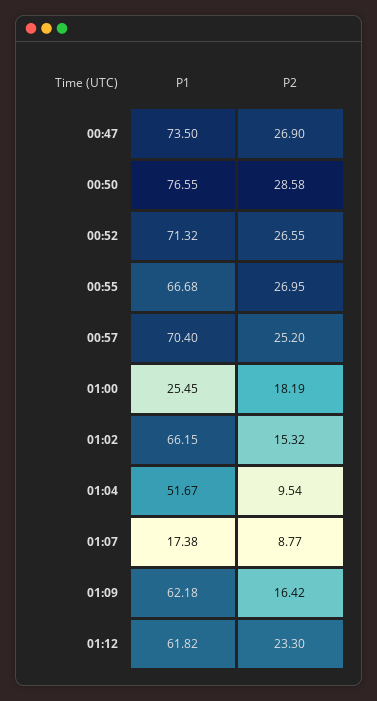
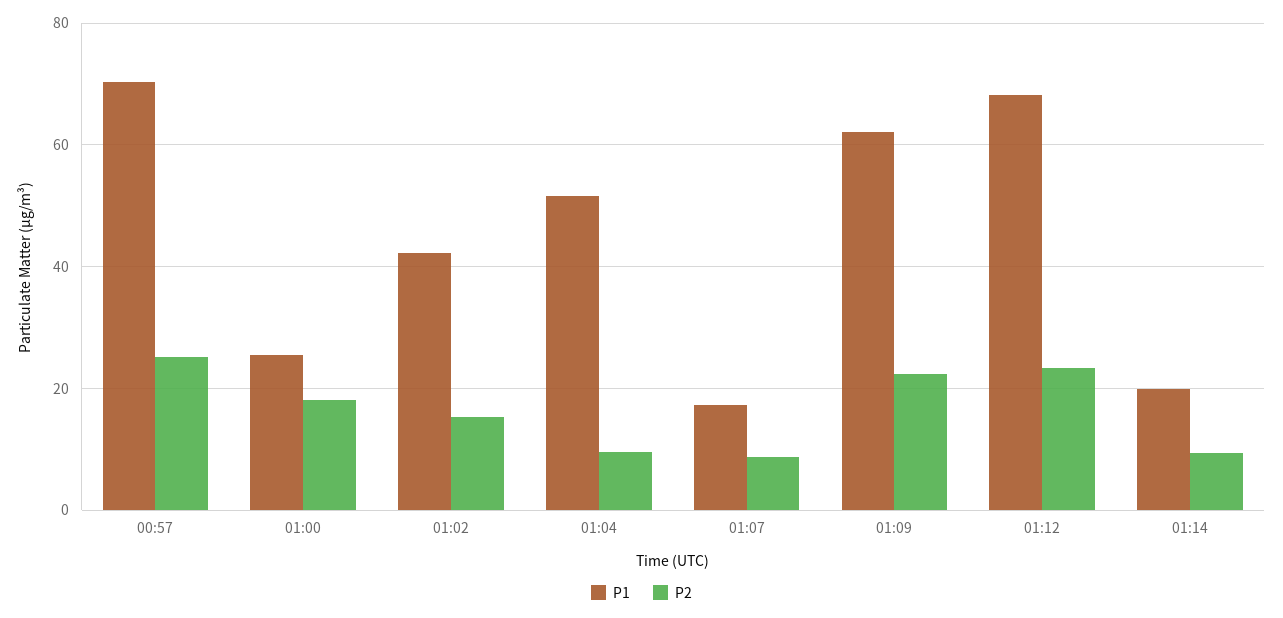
P1, 00:47: 73.5 -> none
P2, 00:47: 26.9 -> none
P1, 00:50: 76.55 -> none
P2, 00:50: 28.58 -> none
P1, 00:52: 71.32 -> none
P2, 00:52: 26.55 -> none
P1, 00:55: 66.68 -> none
P2, 00:55: 26.95 -> none
P1, 01:02: 66.15 -> 42
P2, 01:09: 16.42 -> 22
P1, 01:12: 61.82 -> 68
P1, 01:14: none -> 20
P2, 01:14: none -> 10

